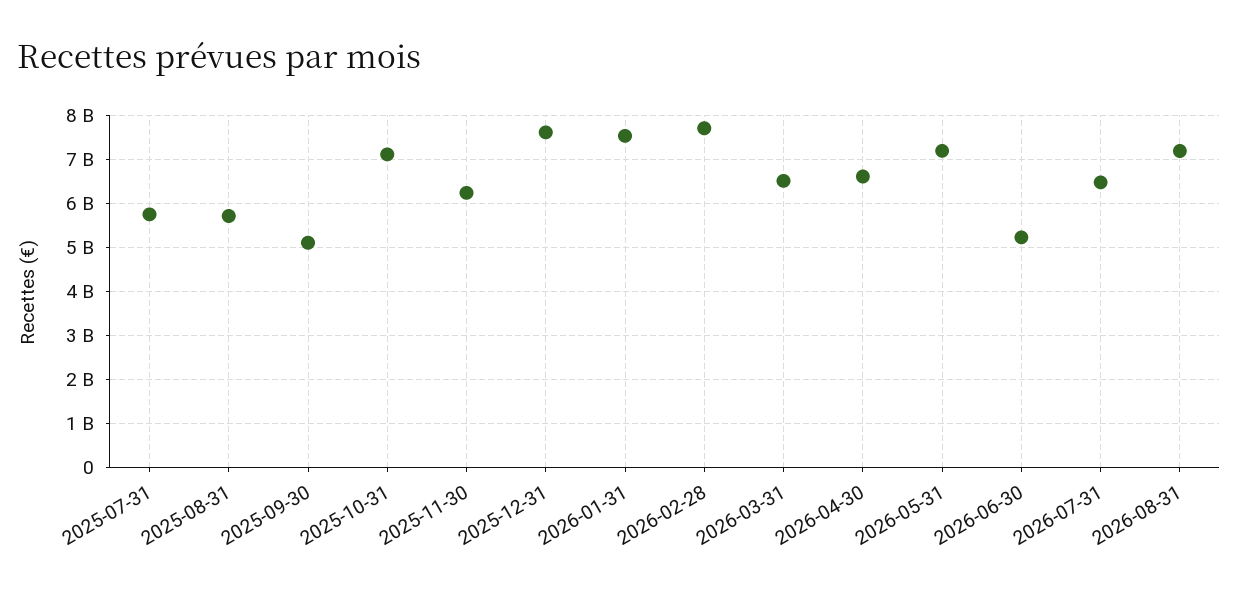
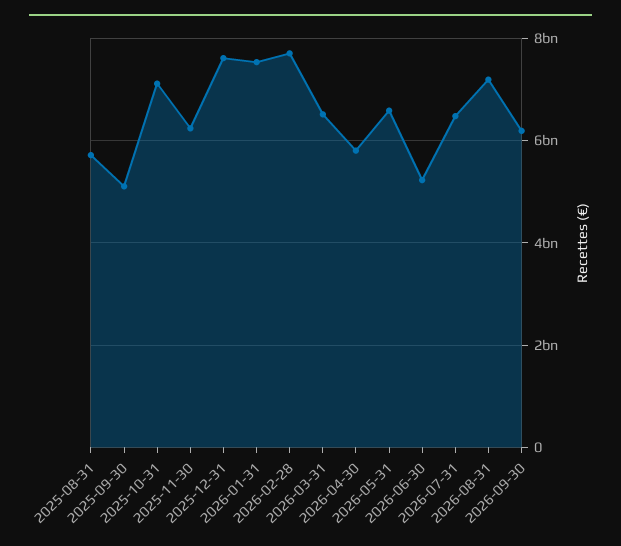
2025-07-31: 5800000000 -> none
2026-04-30: 6600000000 -> 5800000000
2026-05-31: 7200000000 -> 6600000000
2026-09-30: none -> 6200000000

